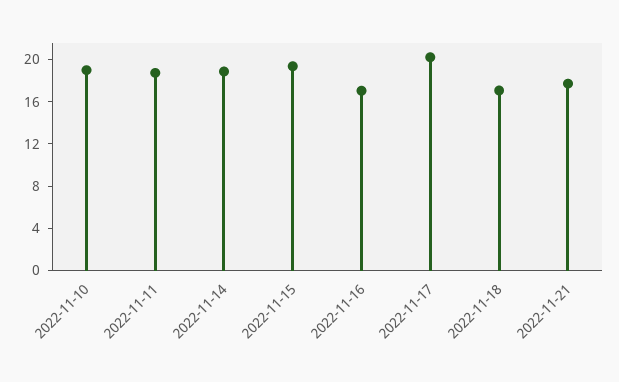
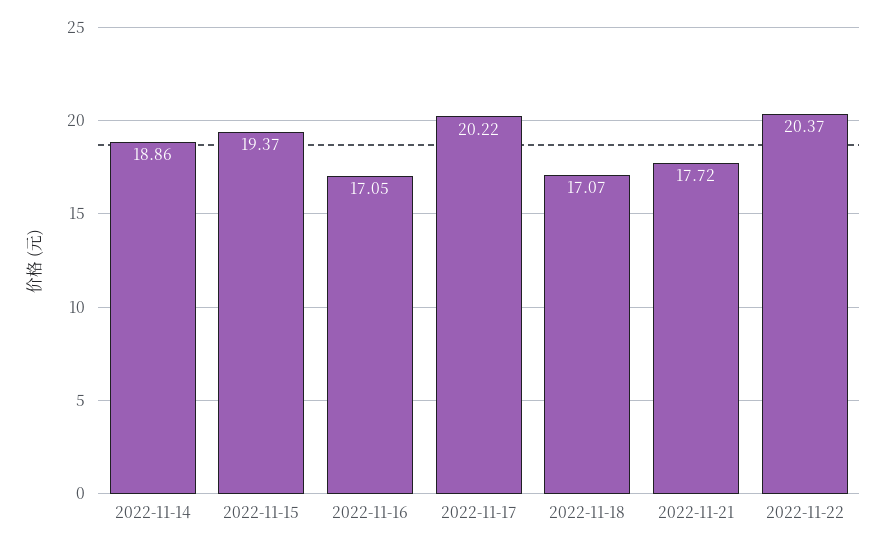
2022-11-10: 19 -> none
2022-11-11: 19 -> none
2022-11-22: none -> 20.37

